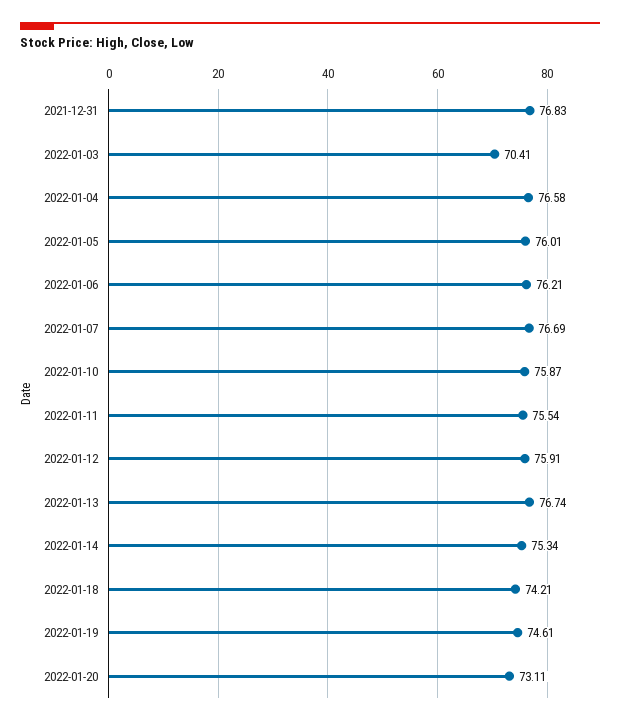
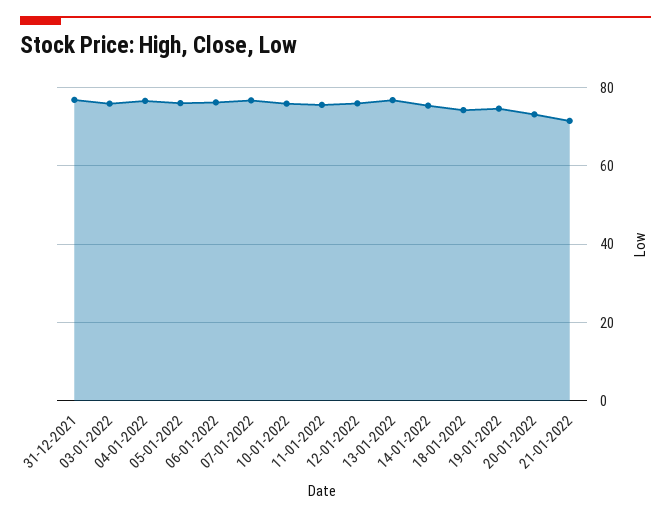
2022-01-03: 70.41 -> 76
21-01-2022: none -> 72

